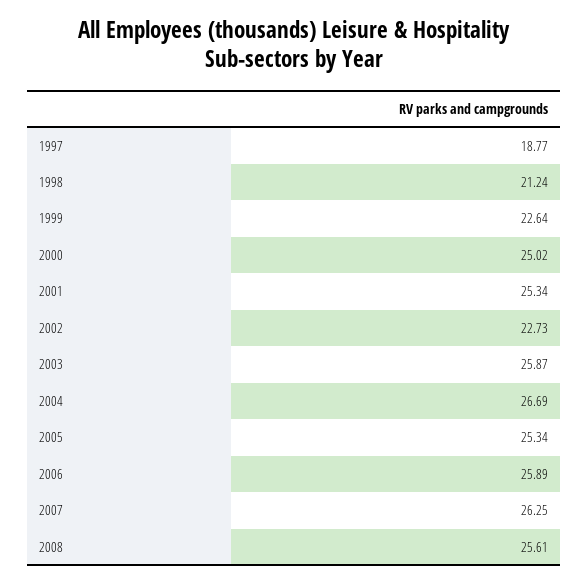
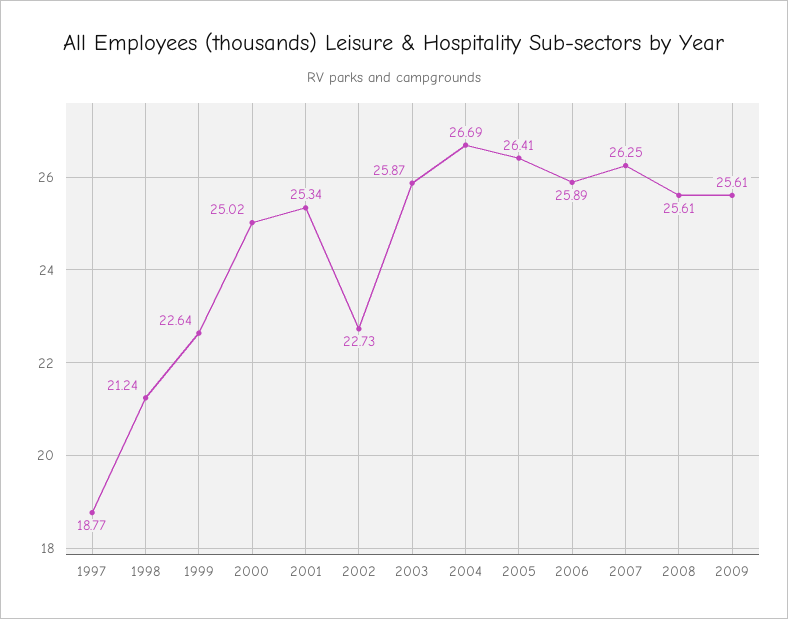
2005: 25.34 -> 26.41
2009: none -> 25.61

